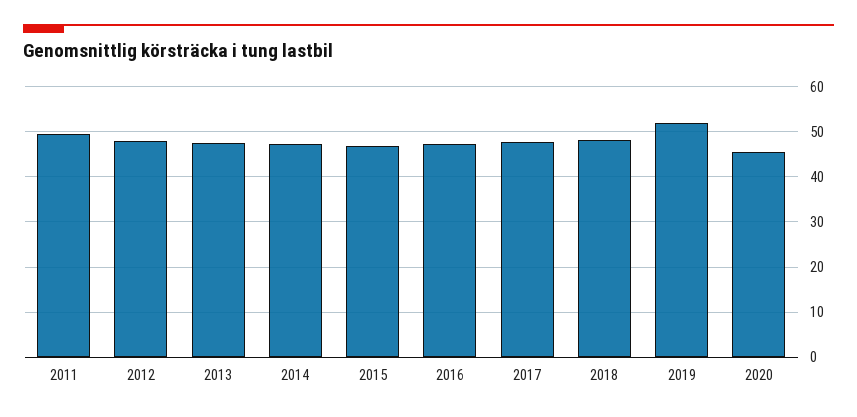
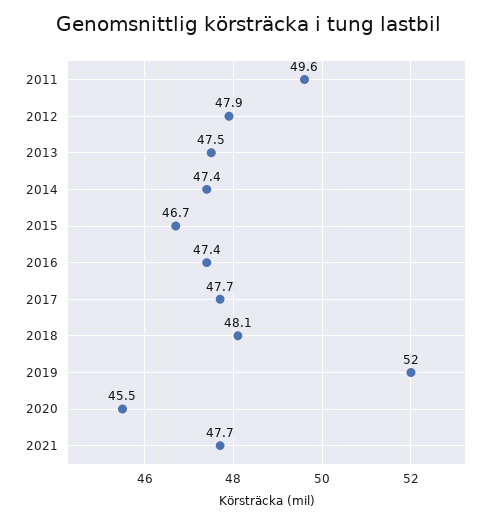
2021: none -> 47.7

